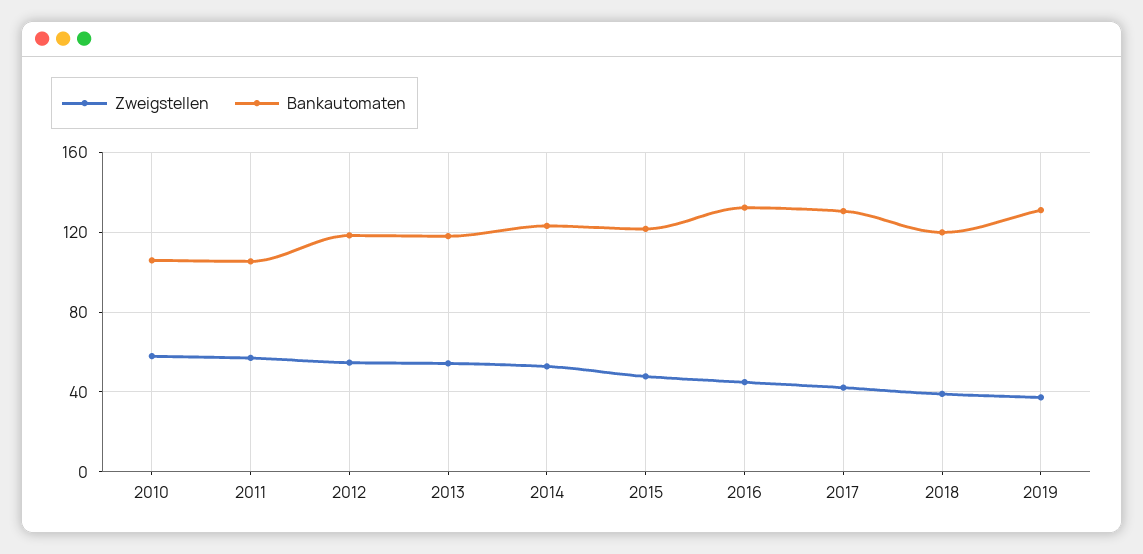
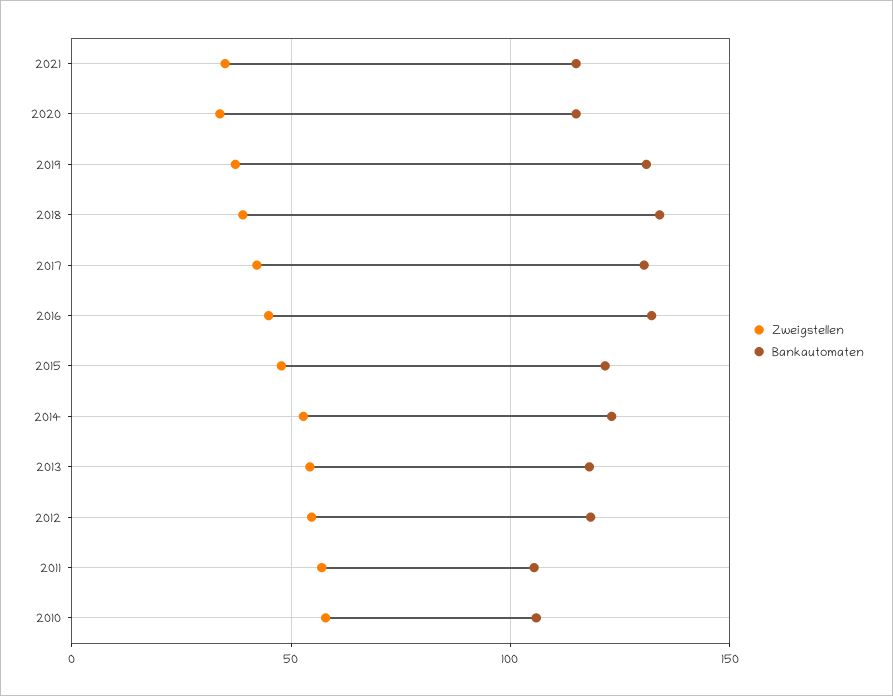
Bankautomaten, 2018: 120 -> 135
Zweigstellen, 2021: none -> 35
Bankautomaten, 2021: none -> 115
Zweigstellen, 2020: none -> 35
Bankautomaten, 2020: none -> 115

